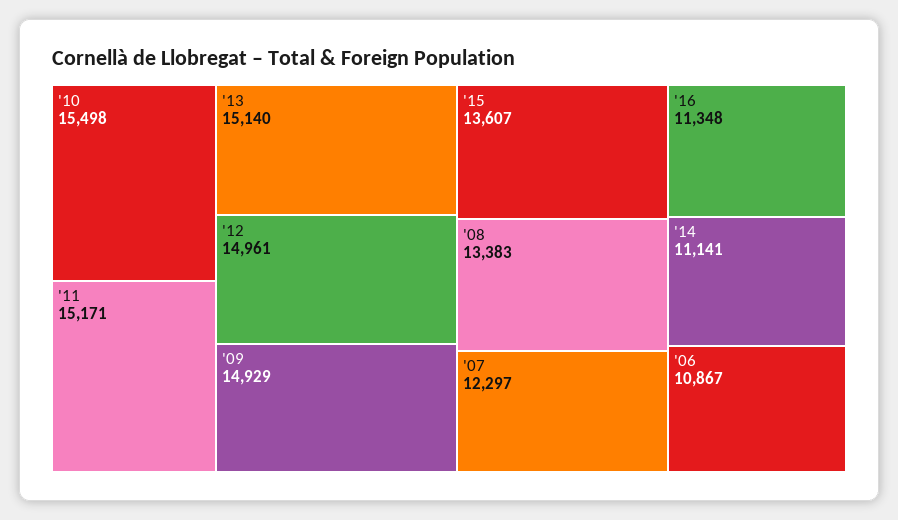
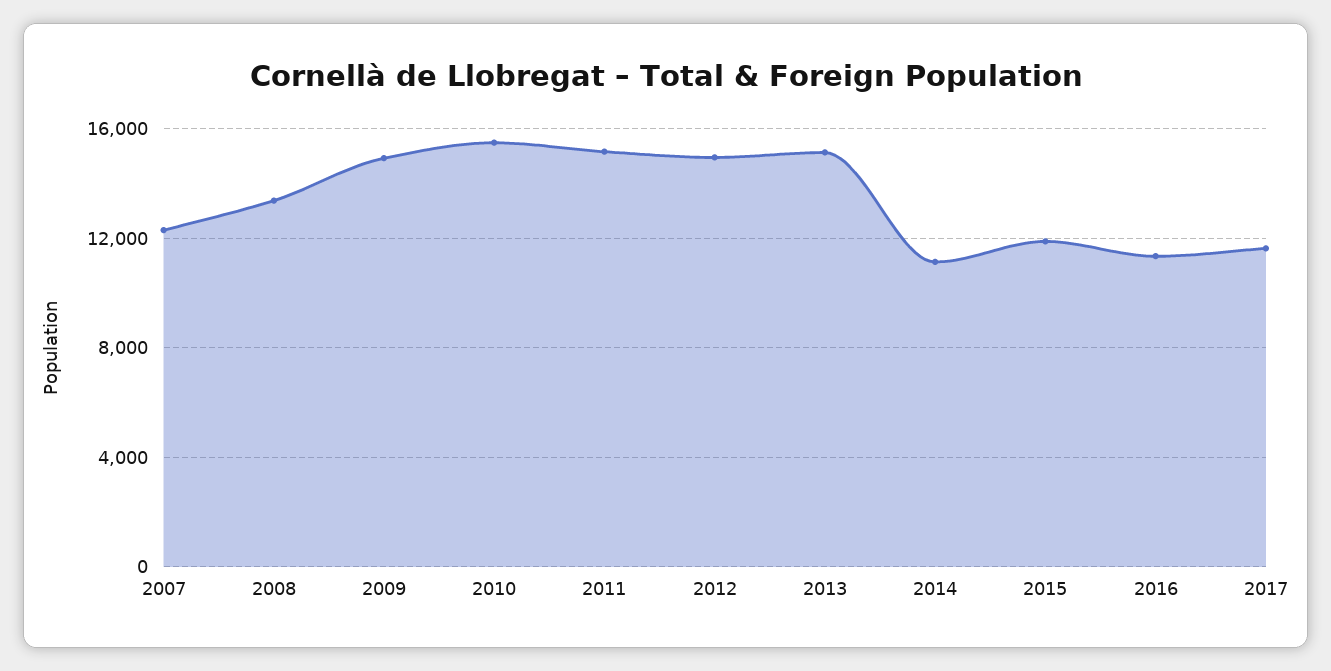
'15: 13607 -> 12000
'06: 10867 -> none
2017: none -> 11500

